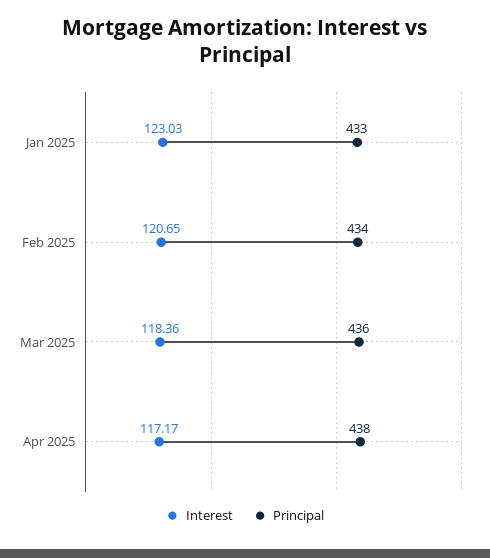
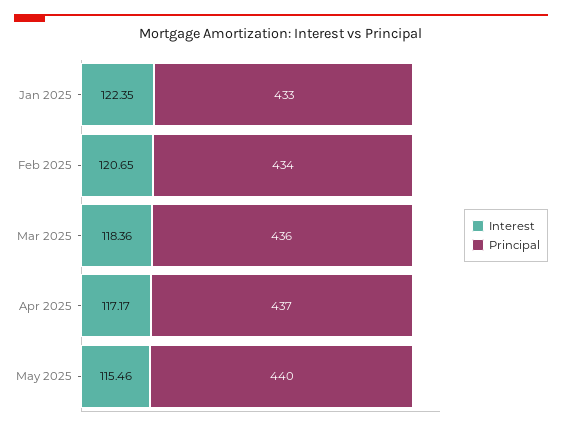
Interest, Jan 2025: 123.03 -> 122.35
Principal, Apr 2025: 438 -> 437
Interest, May 2025: none -> 115.46
Principal, May 2025: none -> 440

